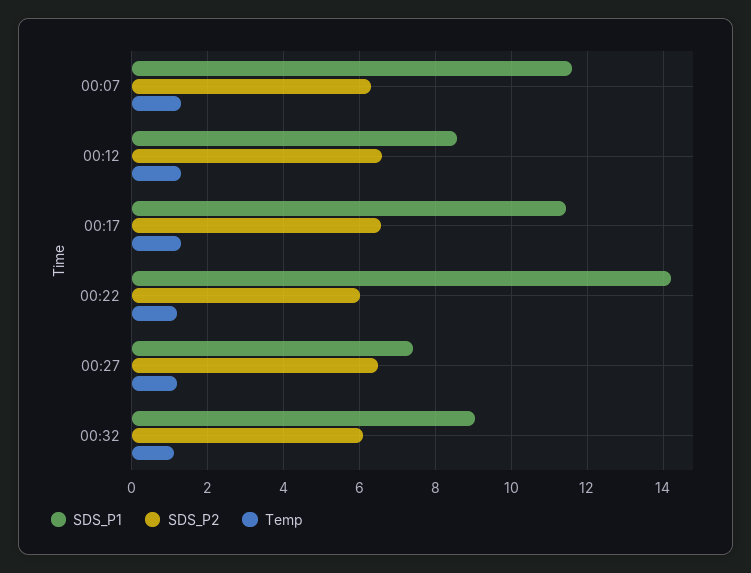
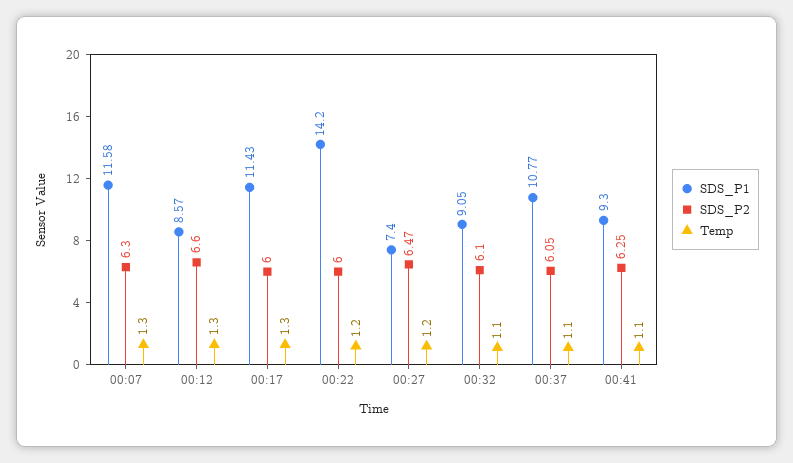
SDS_P2, 00:17: 6.6 -> 6
SDS_P1, 00:37: none -> 10.77
SDS_P2, 00:37: none -> 6.05
Temp, 00:37: none -> 1.1
SDS_P1, 00:41: none -> 9.3
SDS_P2, 00:41: none -> 6.25
Temp, 00:41: none -> 1.1

